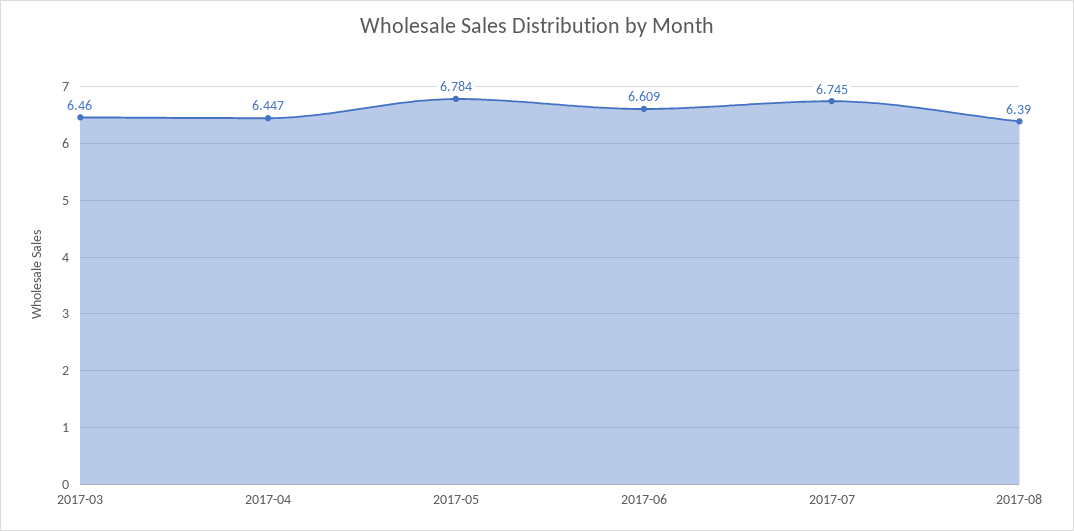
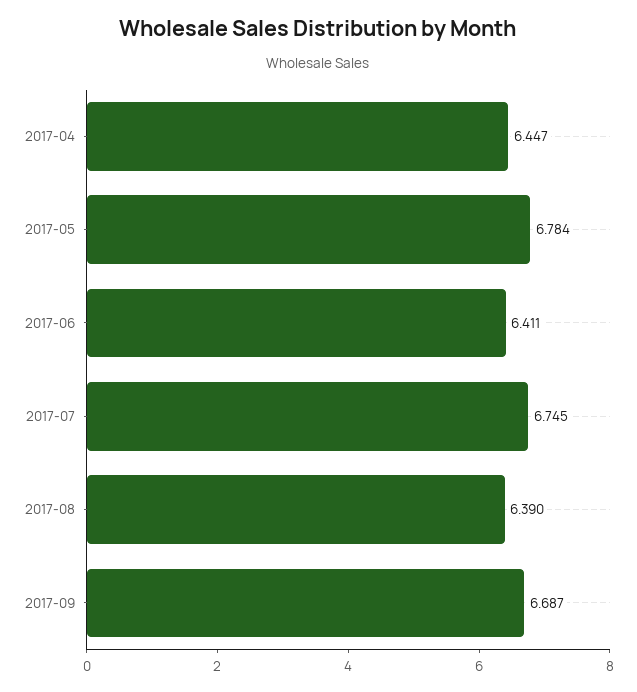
2017-03: 6.46 -> none
2017-06: 6.609 -> 6.411
2017-09: none -> 6.687

